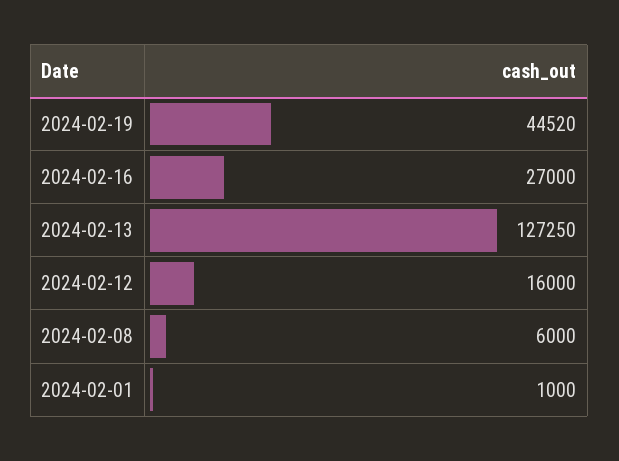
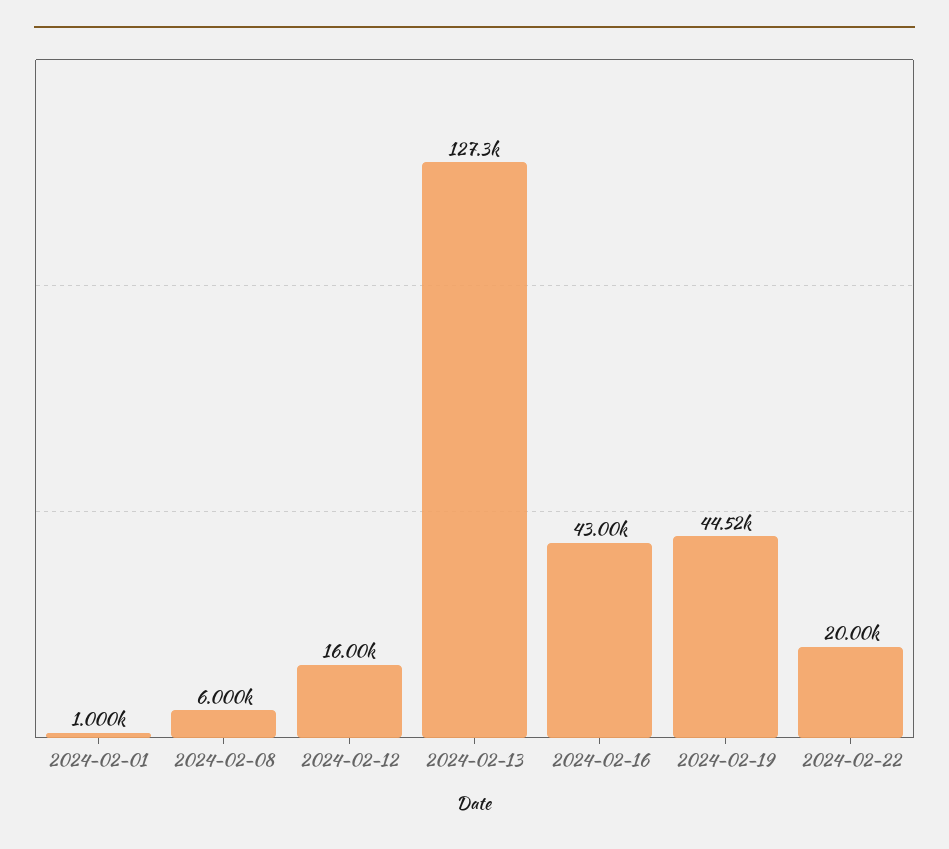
2024-02-16: 27000 -> 43000
2024-02-22: none -> 20000

